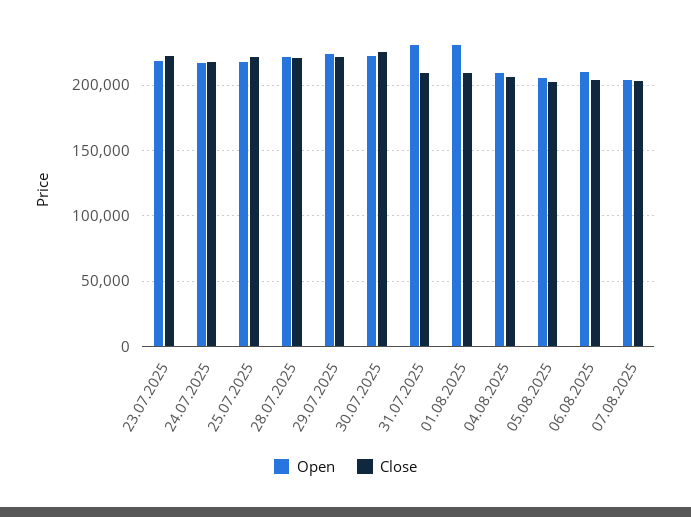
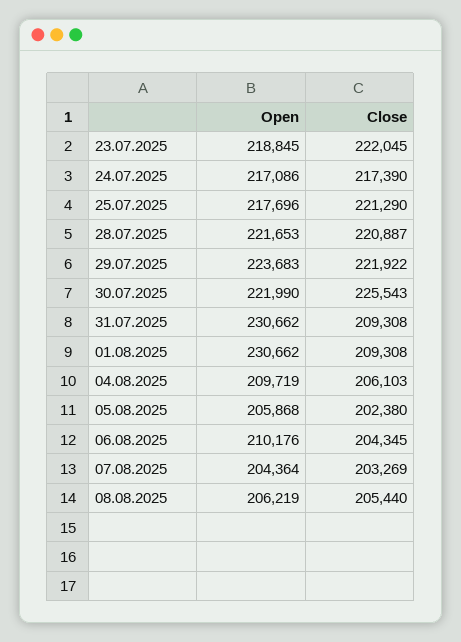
Open, 08.08.2025: none -> 206219
Close, 08.08.2025: none -> 205440

